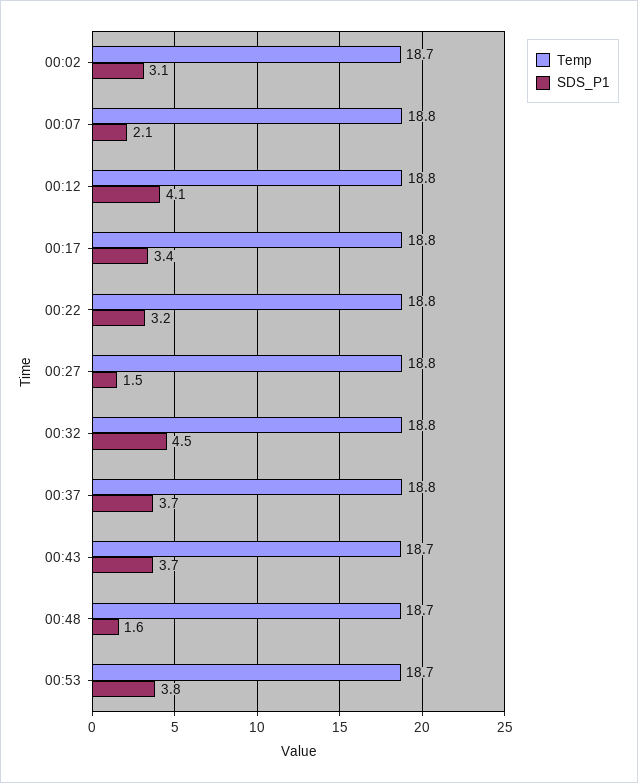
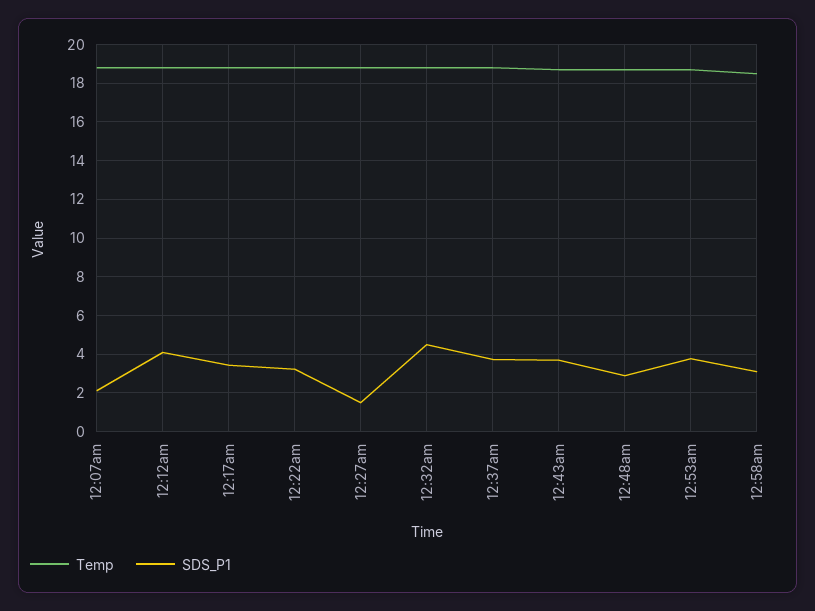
Temp, 00:02: 18.7 -> none
SDS_P1, 00:02: 3.1 -> none
SDS_P1, 00:48: 1.6 -> 3
Temp, 12:58am: none -> 18.5
SDS_P1, 12:58am: none -> 3

